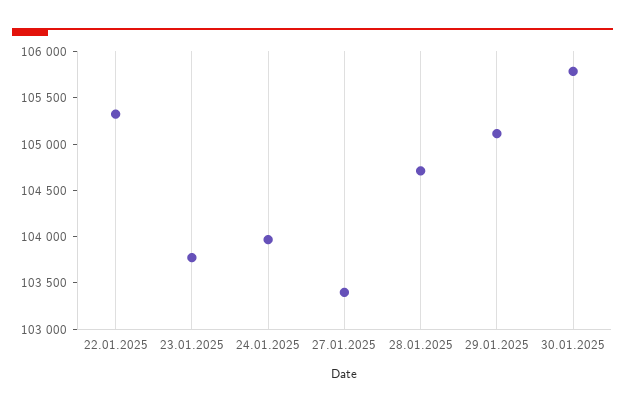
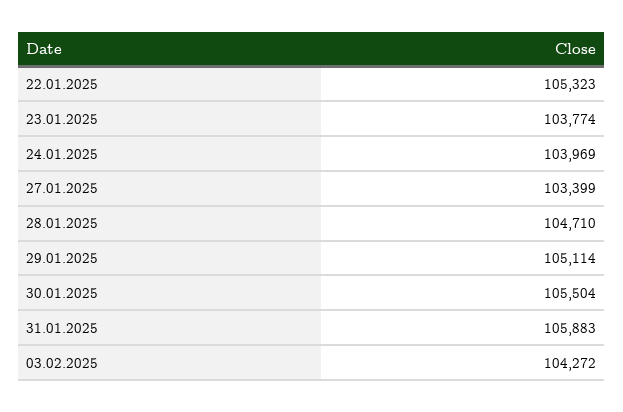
30.01.2025: 105800 -> 105504
31.01.2025: none -> 105883
03.02.2025: none -> 104272

